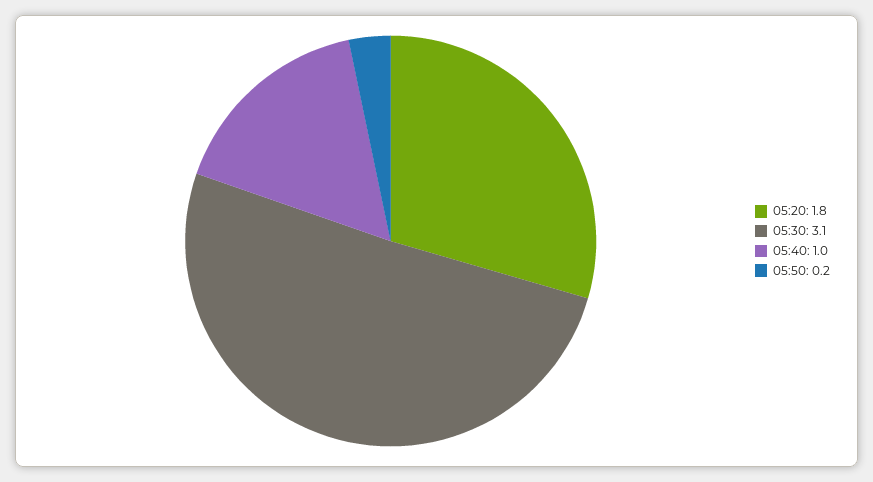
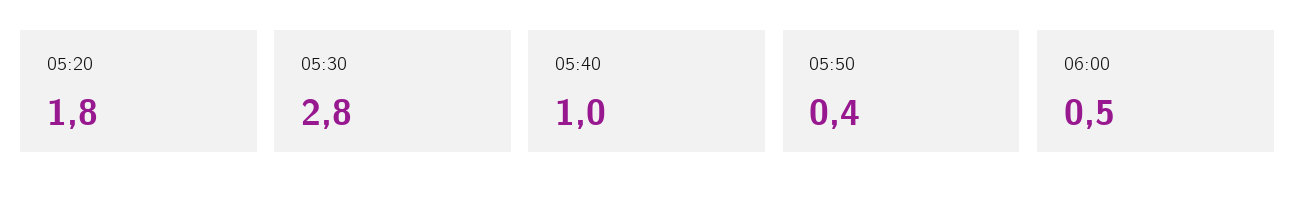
05:30: 3.1 -> 2.8
05:50: 0.2 -> 0.4
06:00: none -> 0.5

